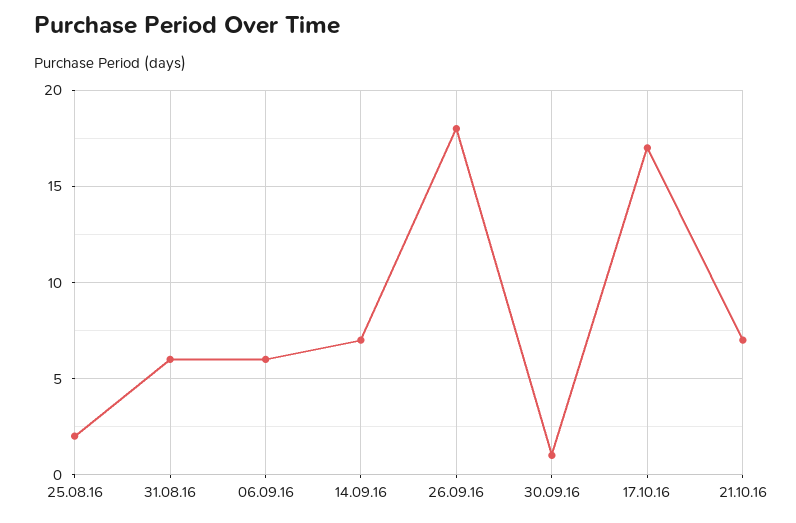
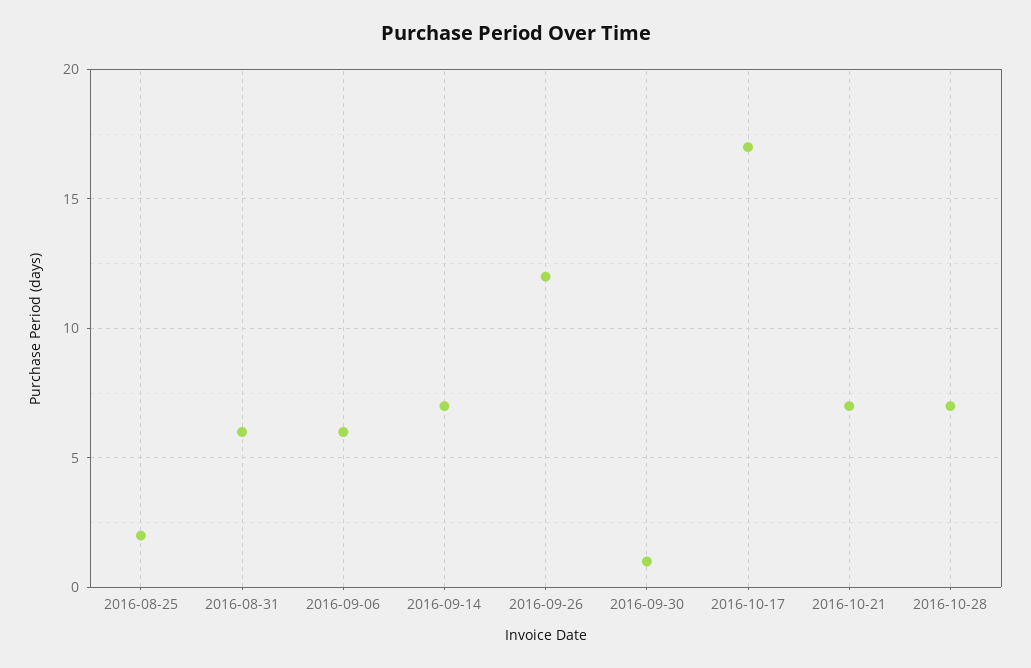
26.09.16: 18 -> 12
2016-10-28: none -> 7

